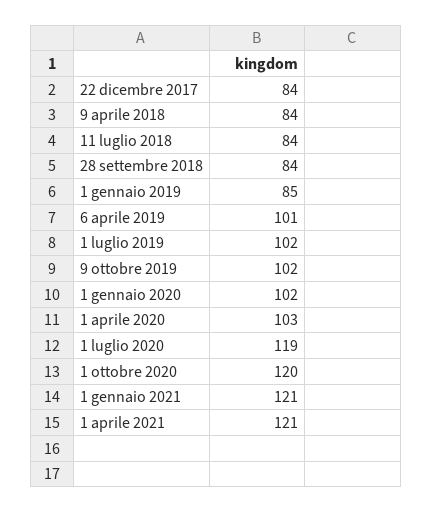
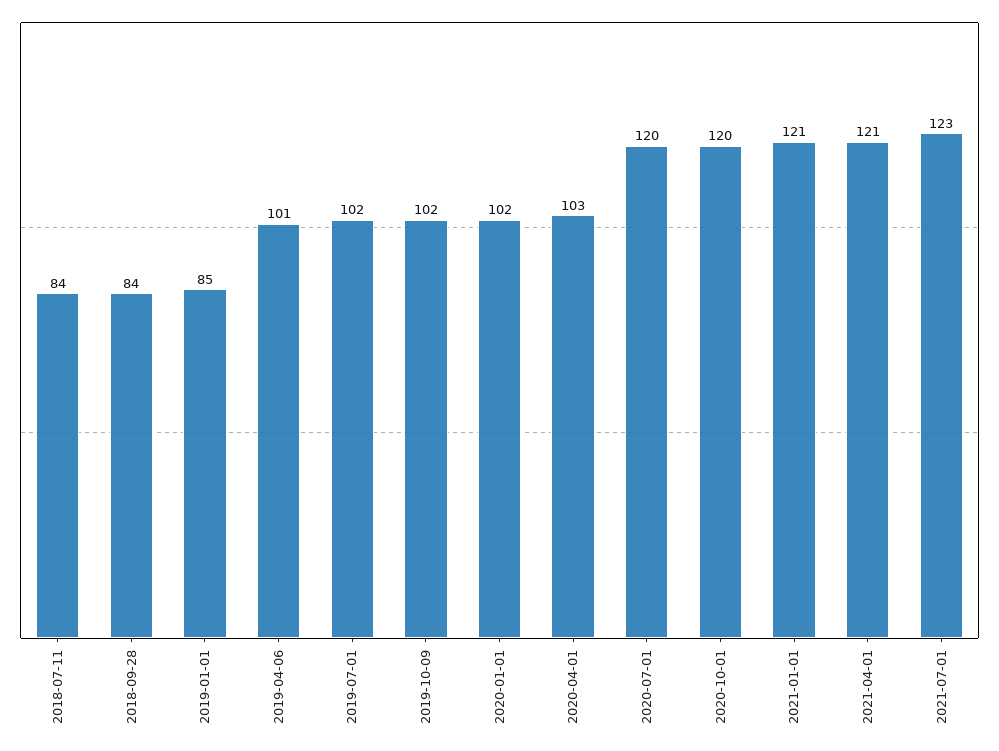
22 dicembre 2017: 84 -> none
9 aprile 2018: 84 -> none
1 luglio 2020: 119 -> 120
2021-07-01: none -> 123

